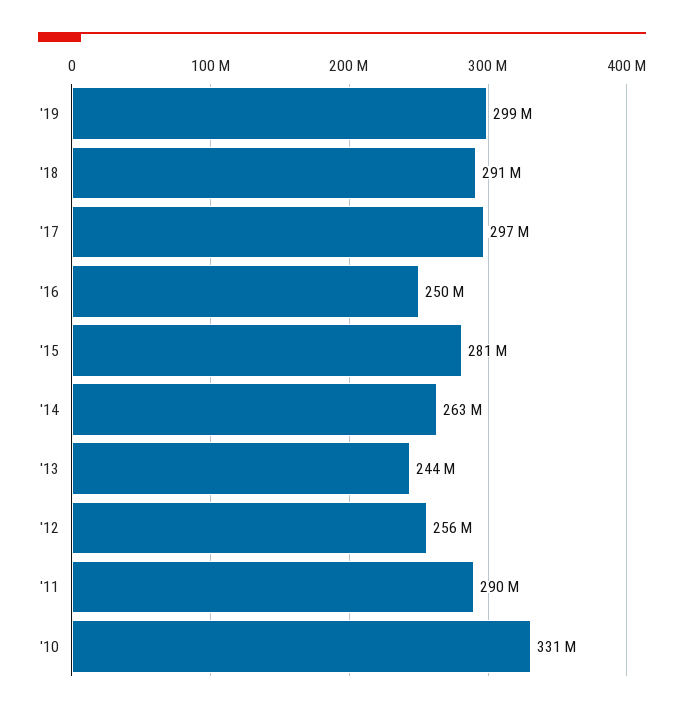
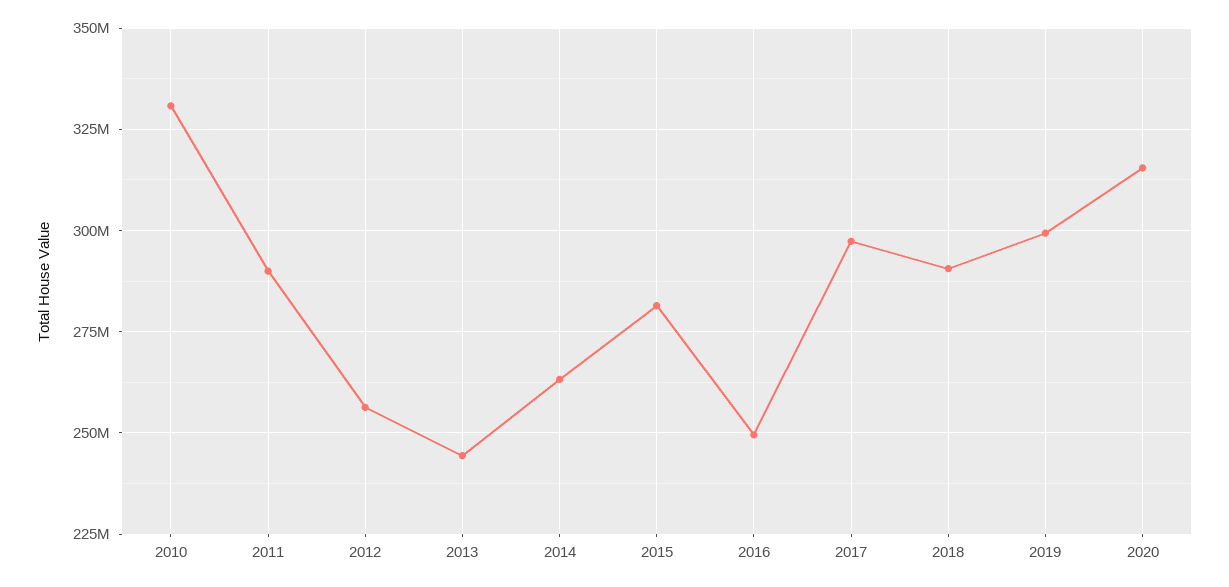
2020: none -> 315000000

